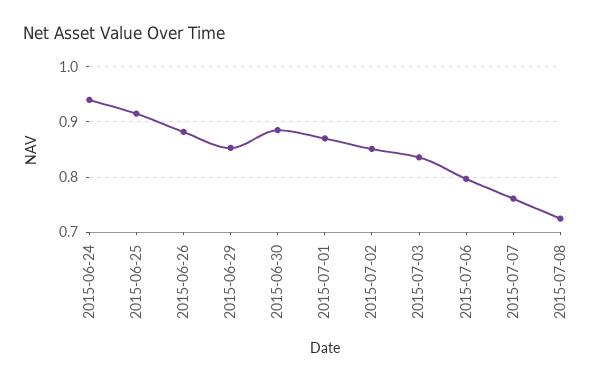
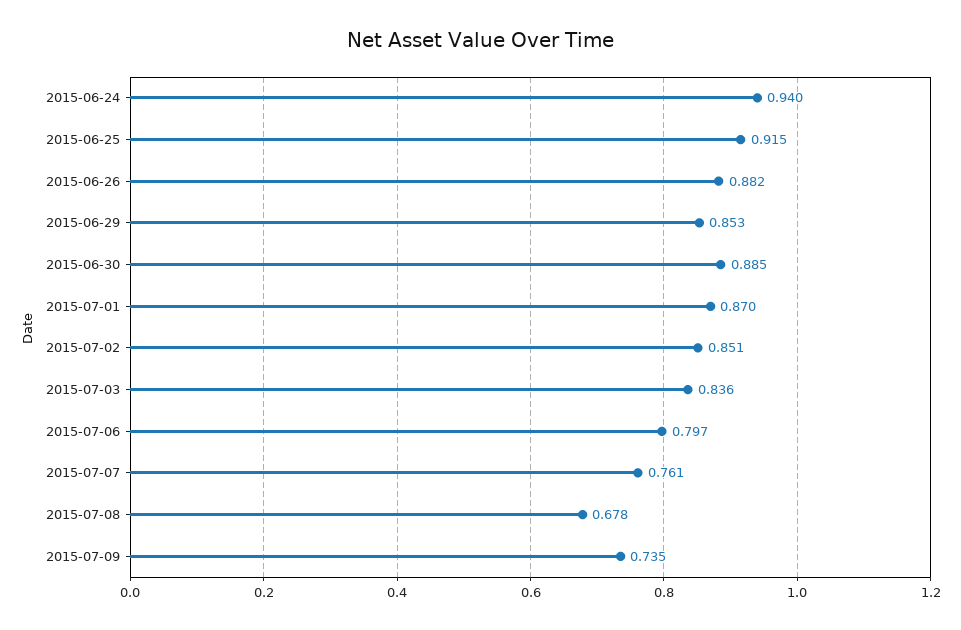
2015-07-08: 0.72 -> 0.678
2015-07-09: none -> 0.735

